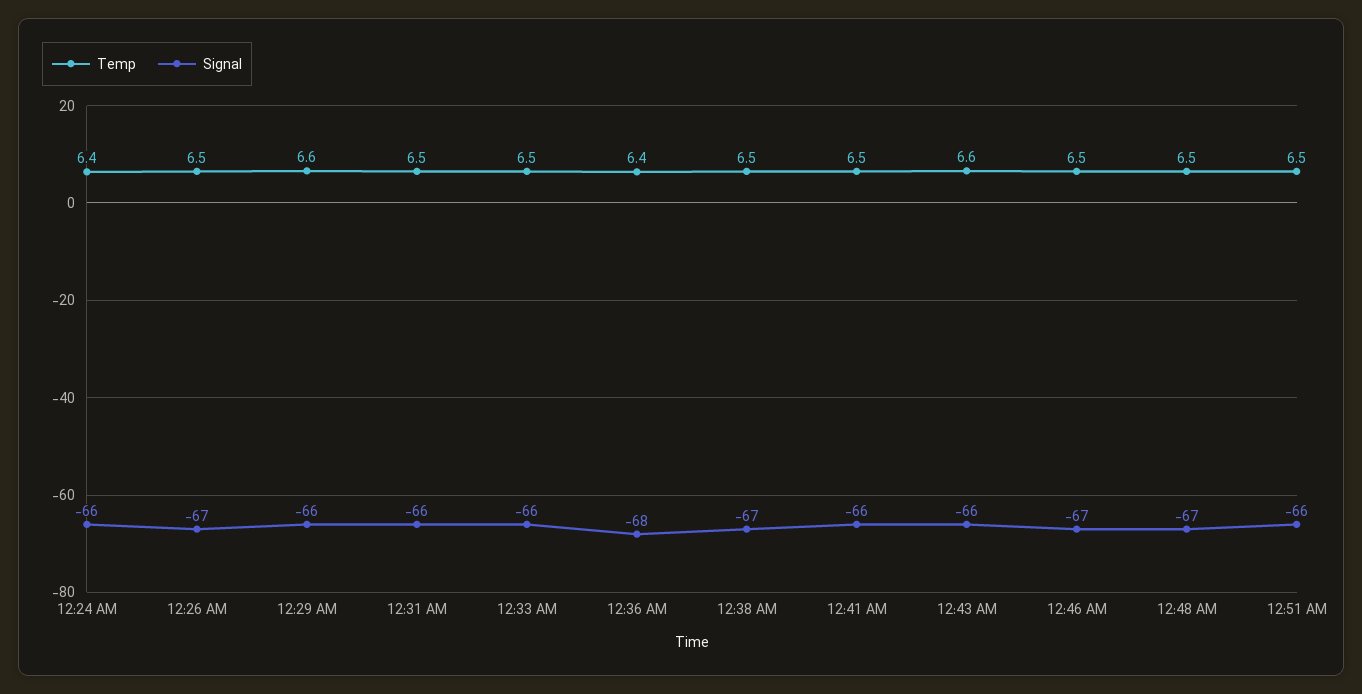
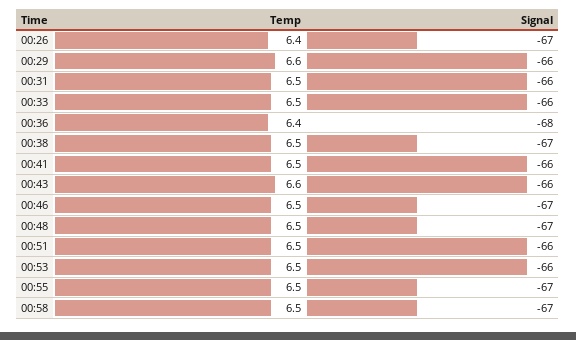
Temp, 12:24 AM: 6.4 -> none
Signal, 12:24 AM: -66 -> none
Temp, 12:26 AM: 6.5 -> 6.4
Temp, 00:53: none -> 6.5
Signal, 00:53: none -> -66
Temp, 00:55: none -> 6.5
Signal, 00:55: none -> -67
Temp, 00:58: none -> 6.5
Signal, 00:58: none -> -67

